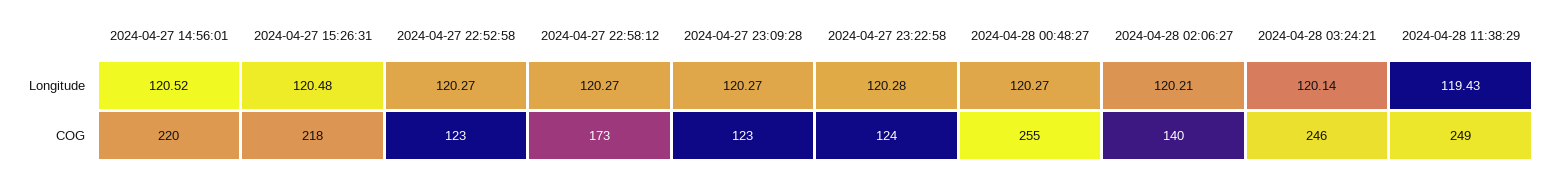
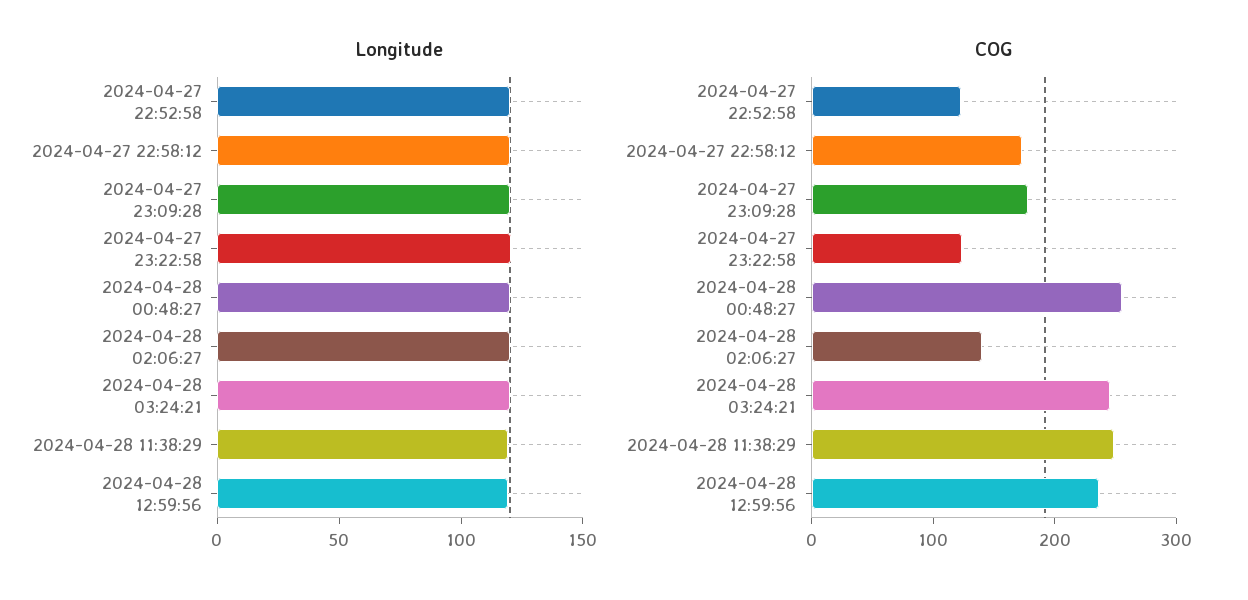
Longitude, 2024-04-27 14:56:01: 120.52 -> none
Longitude, 2024-04-27 15:26:31: 120.48 -> none
COG, 2024-04-27 14:56:01: 220 -> none
COG, 2024-04-27 15:26:31: 218 -> none
COG, 2024-04-27 23:09:28: 123 -> 180
Longitude, 2024-04-28 12:59:56: none -> 120
COG, 2024-04-28 12:59:56: none -> 240

